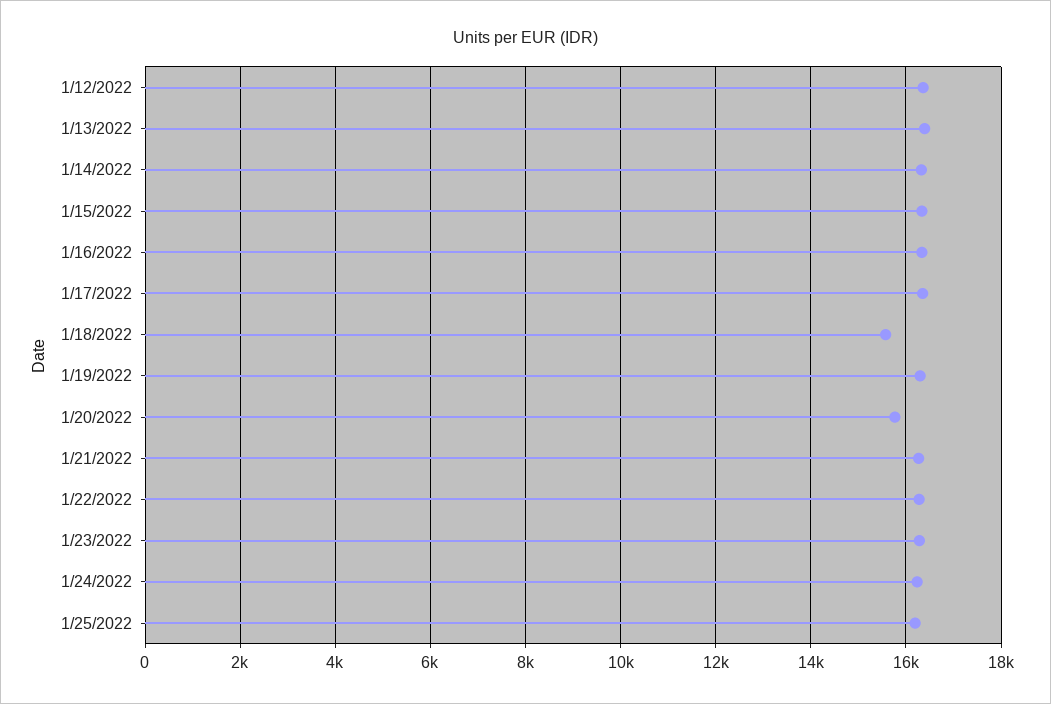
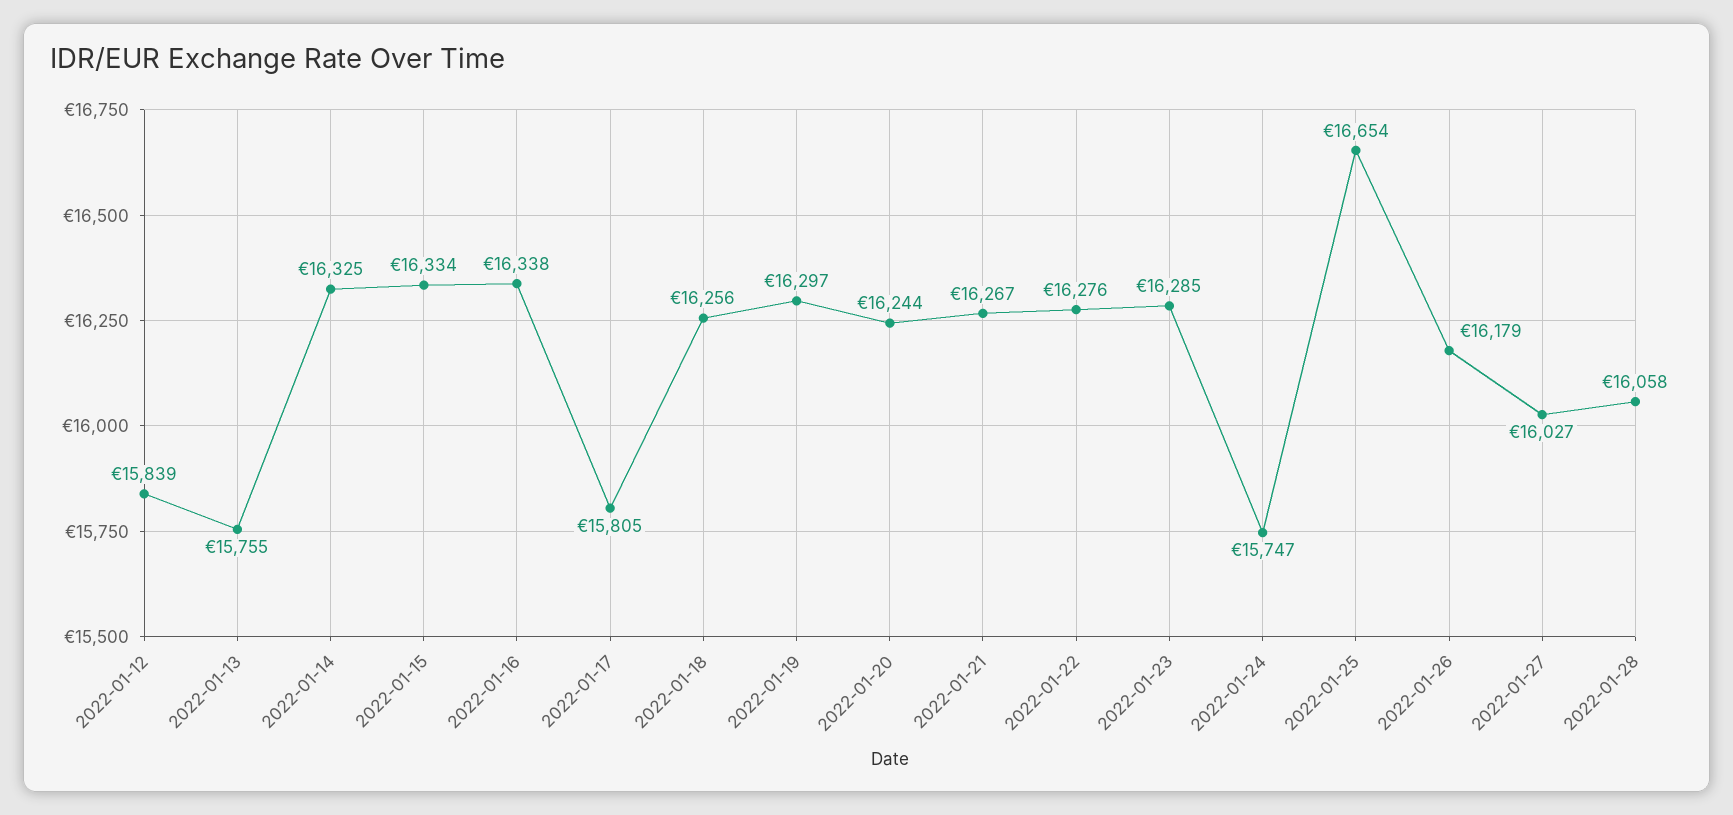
1/12/2022: 16400 -> 15839
1/13/2022: 16400 -> 15755
1/17/2022: 16400 -> 15805
1/18/2022: 15600 -> 16256
1/20/2022: 15800 -> 16244
1/24/2022: 16200 -> 15747
1/25/2022: 16200 -> 16654
2022-01-26: none -> 16179
2022-01-27: none -> 16027
2022-01-28: none -> 16058

